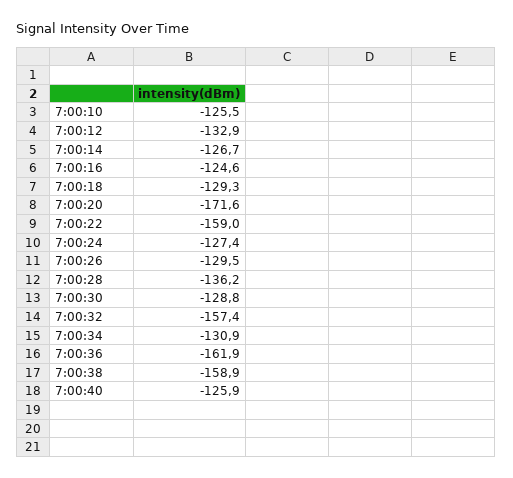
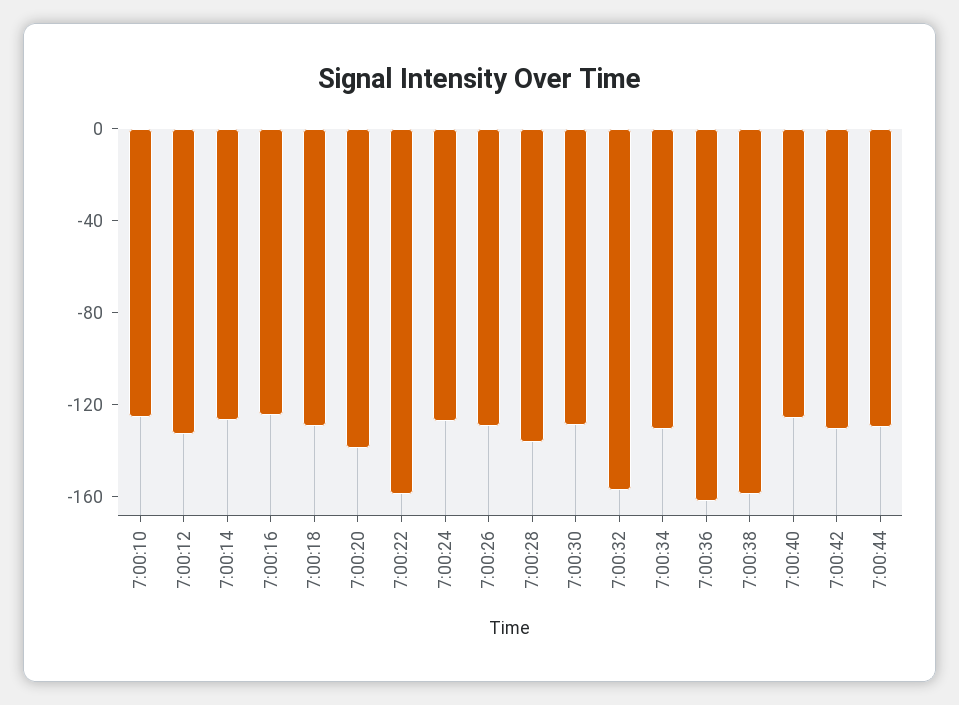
7:00:20: -171.6 -> -140
7:00:42: none -> -130
7:00:44: none -> -130

